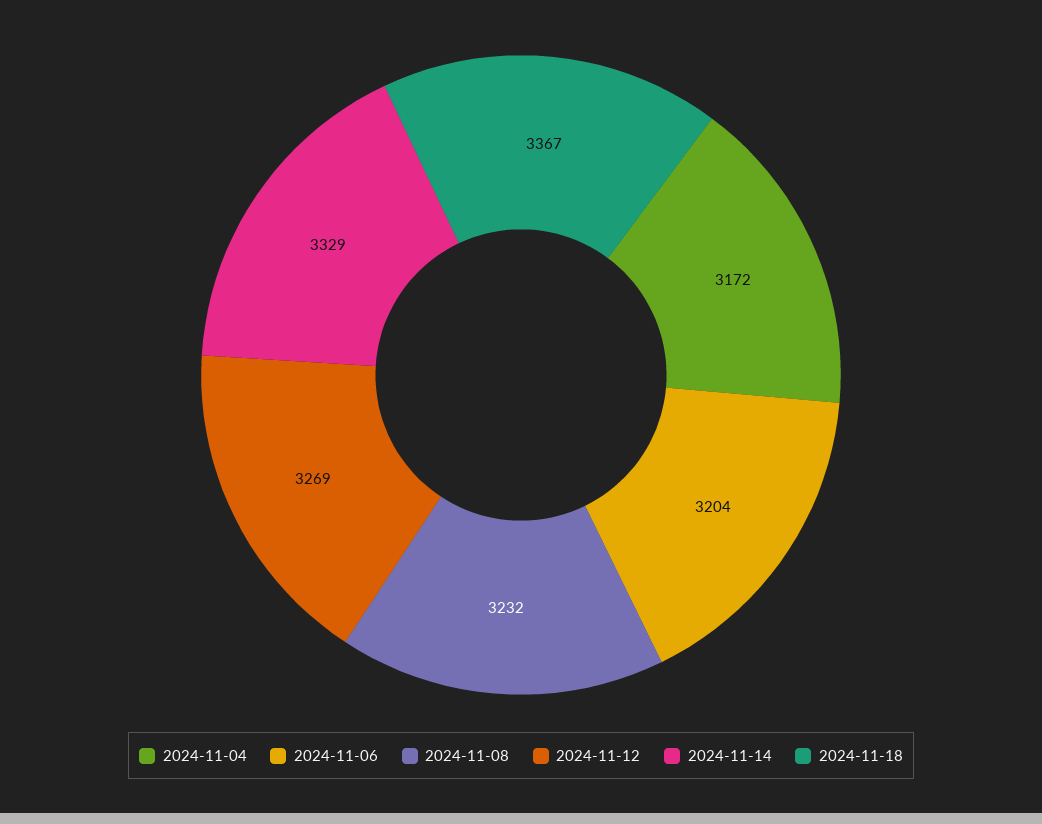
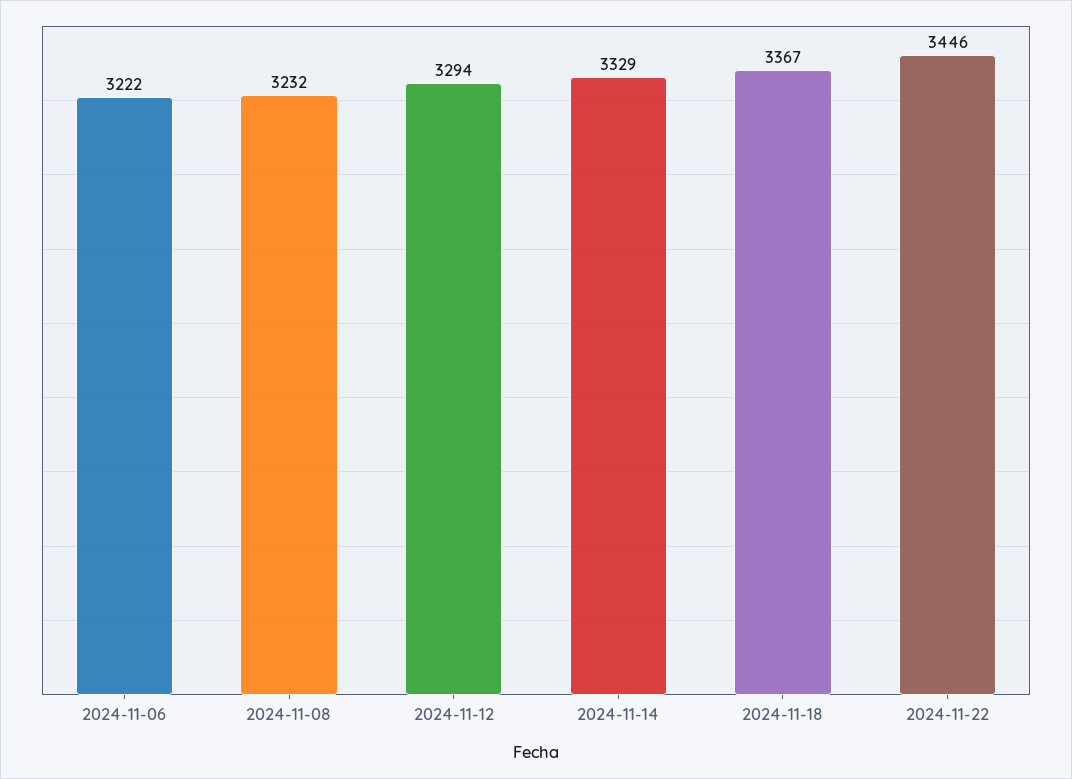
2024-11-04: 3172 -> none
2024-11-06: 3204 -> 3222
2024-11-12: 3269 -> 3294
2024-11-22: none -> 3446

